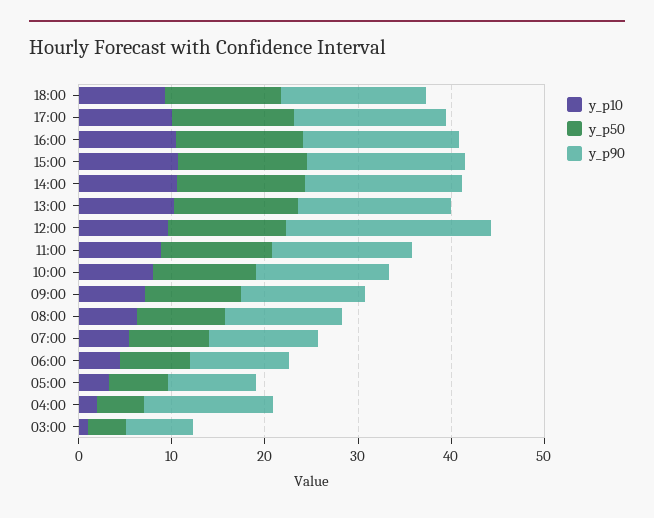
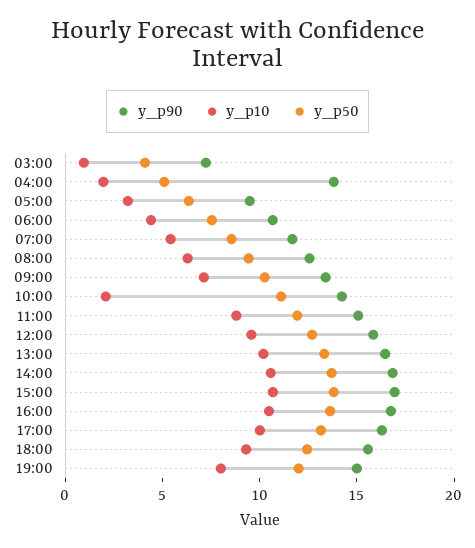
y_p90, 12:00: 22 -> 16
y_p10, 10:00: 8 -> 2
y_p90, 19:00: none -> 15
y_p10, 19:00: none -> 8
y_p50, 19:00: none -> 12

